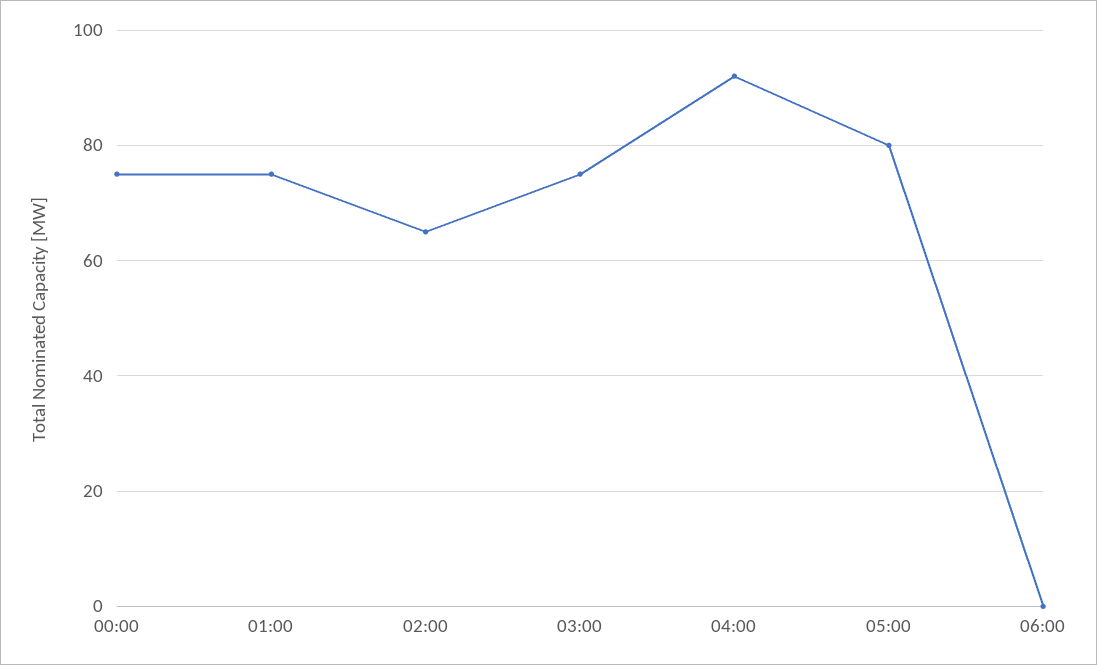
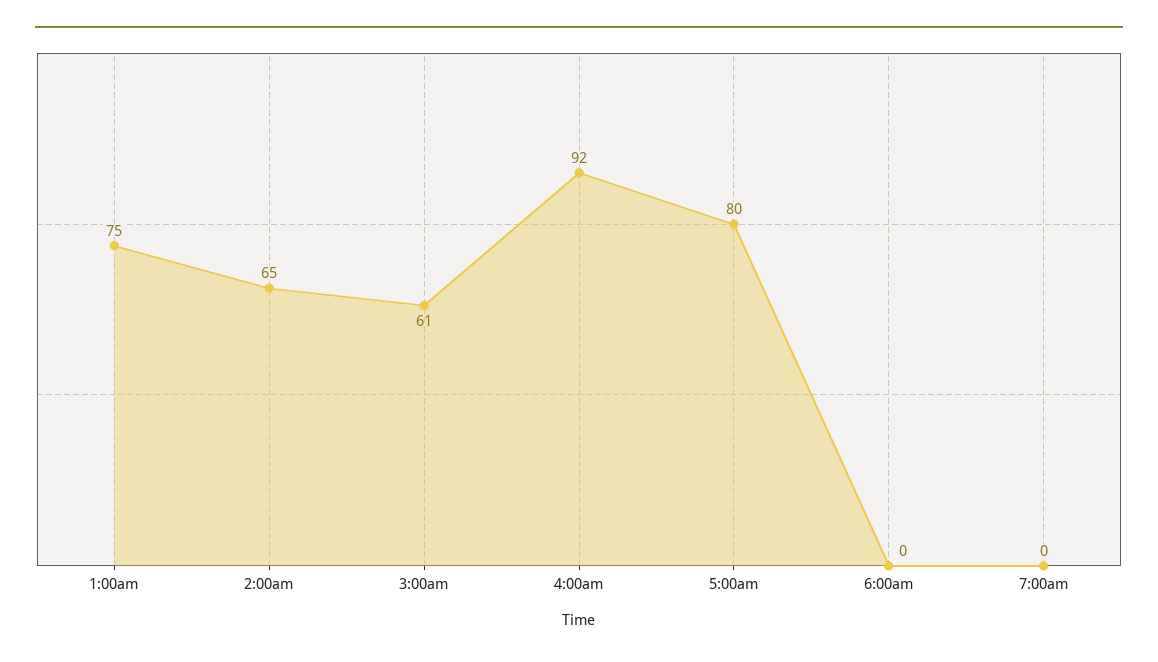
00:00: 75 -> none
03:00: 75 -> 61
7:00am: none -> 0

